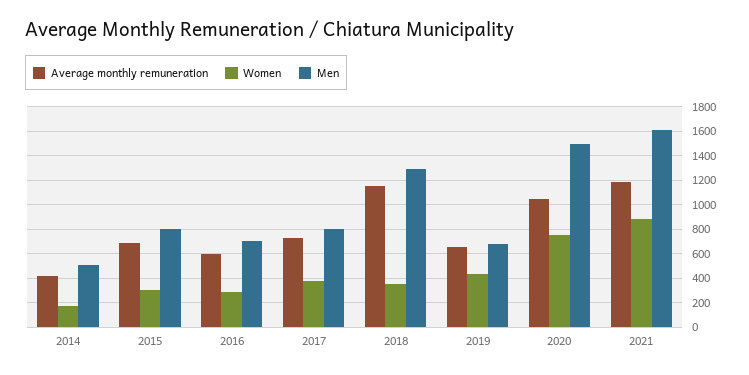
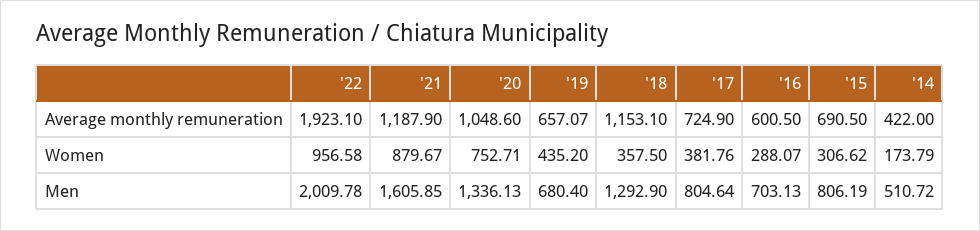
Men, 2020: 1500 -> 1336.13
Average monthly remuneration, '22: none -> 1923.1
Women, '22: none -> 956.58
Men, '22: none -> 2009.78

